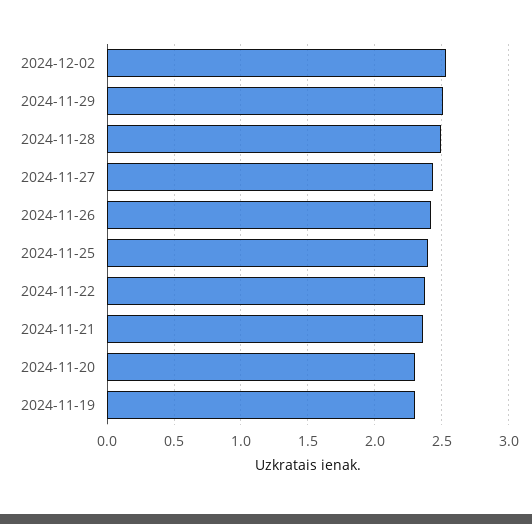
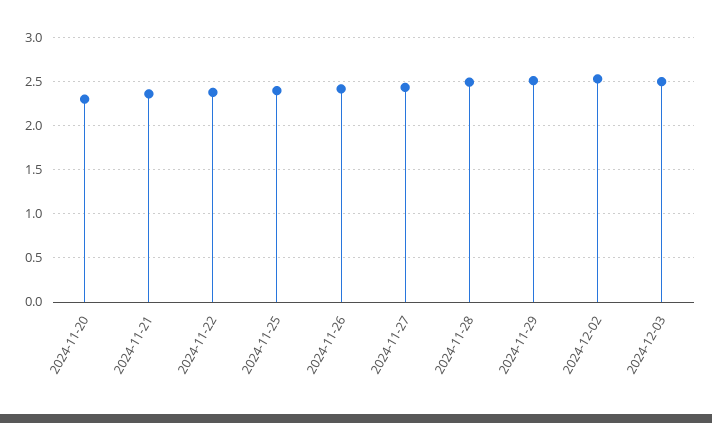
2024-11-19: 2.3 -> none
2024-12-03: none -> 2.5

